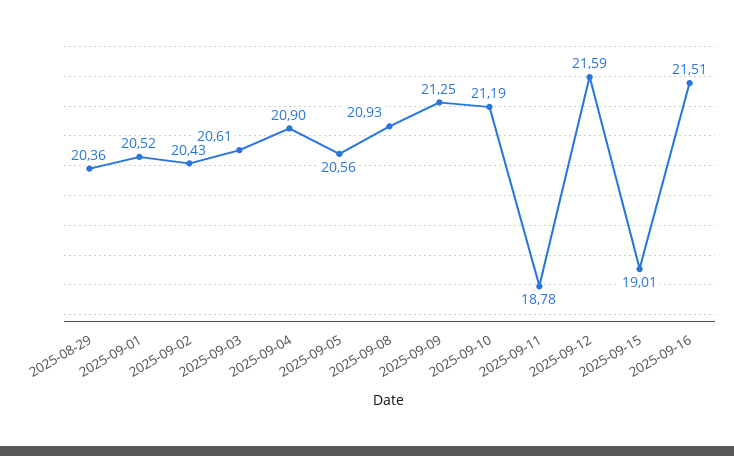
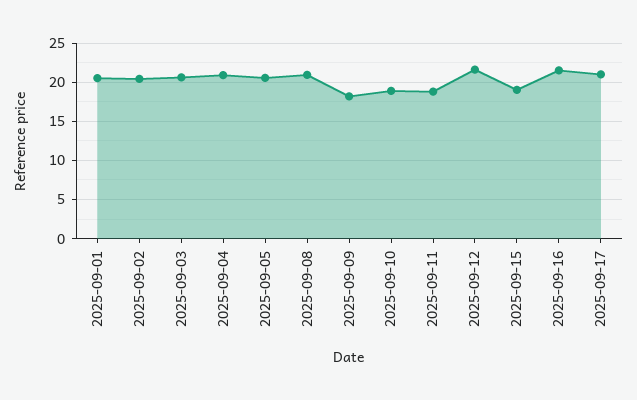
2025-08-29: 20.36 -> none
2025-09-09: 21.25 -> 18
2025-09-10: 21.19 -> 19
2025-09-17: none -> 21

